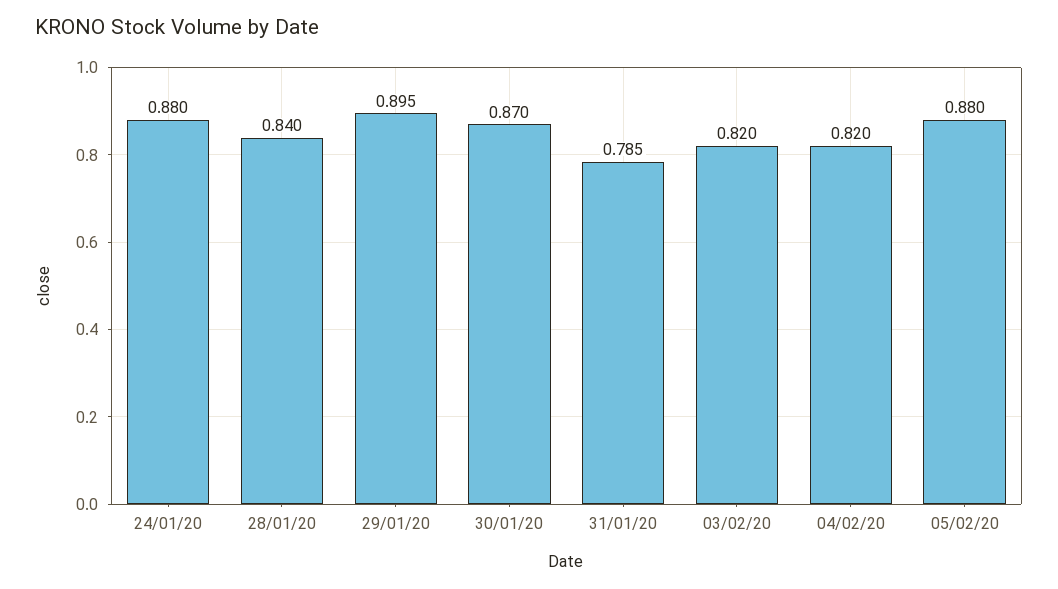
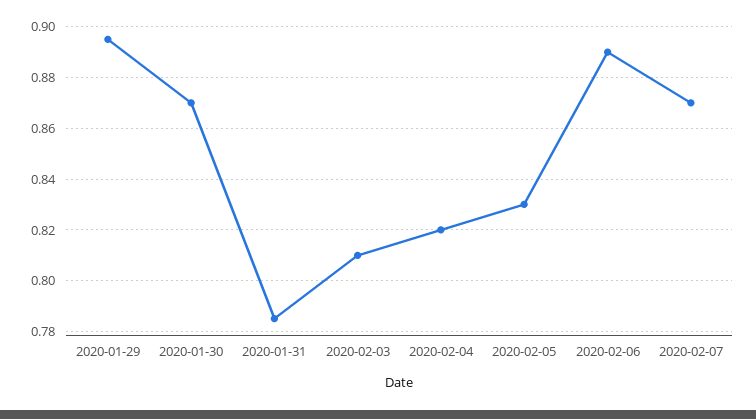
24/01/20: 0.88 -> none
28/01/20: 0.84 -> none
03/02/20: 0.82 -> 0.81
05/02/20: 0.88 -> 0.83
2020-02-06: none -> 0.89
2020-02-07: none -> 0.87

